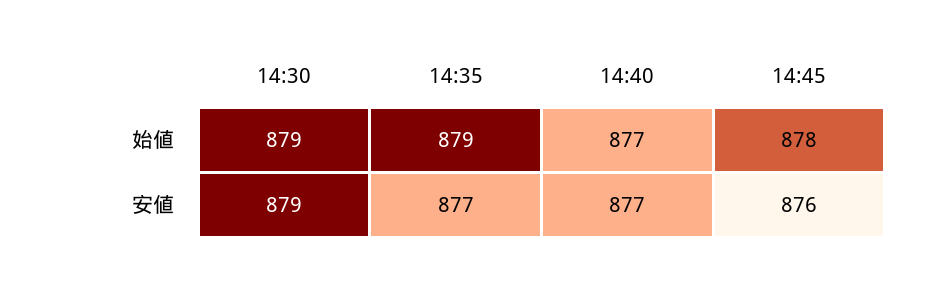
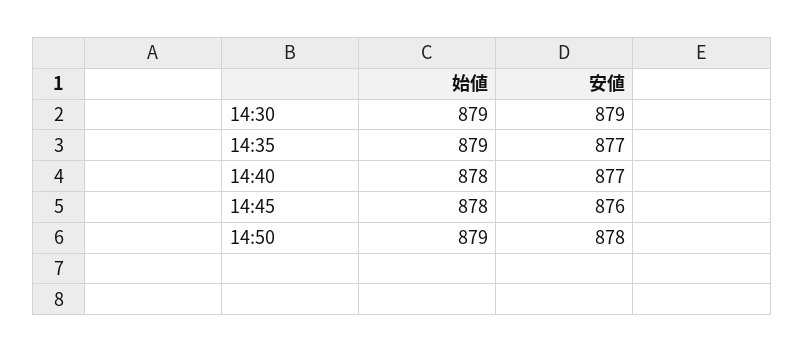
14:40, 始値: 877 -> 878
14:50, 始値: none -> 879
14:50, 安値: none -> 878

